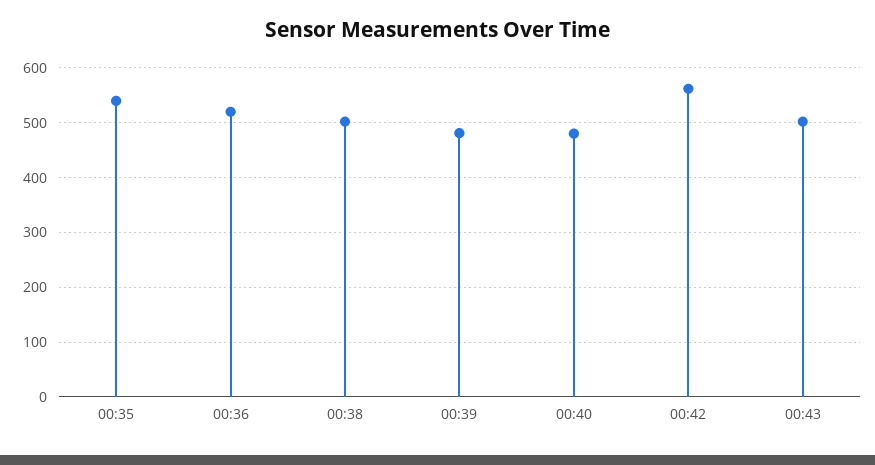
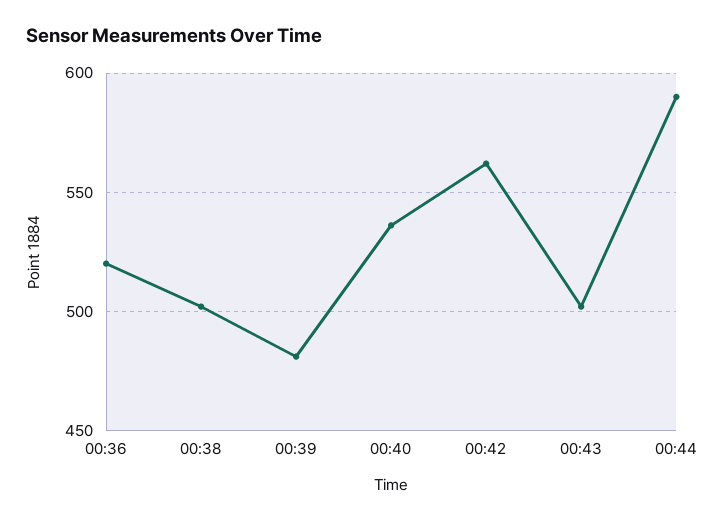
00:35: 540 -> none
00:40: 480 -> 535
00:44: none -> 590

